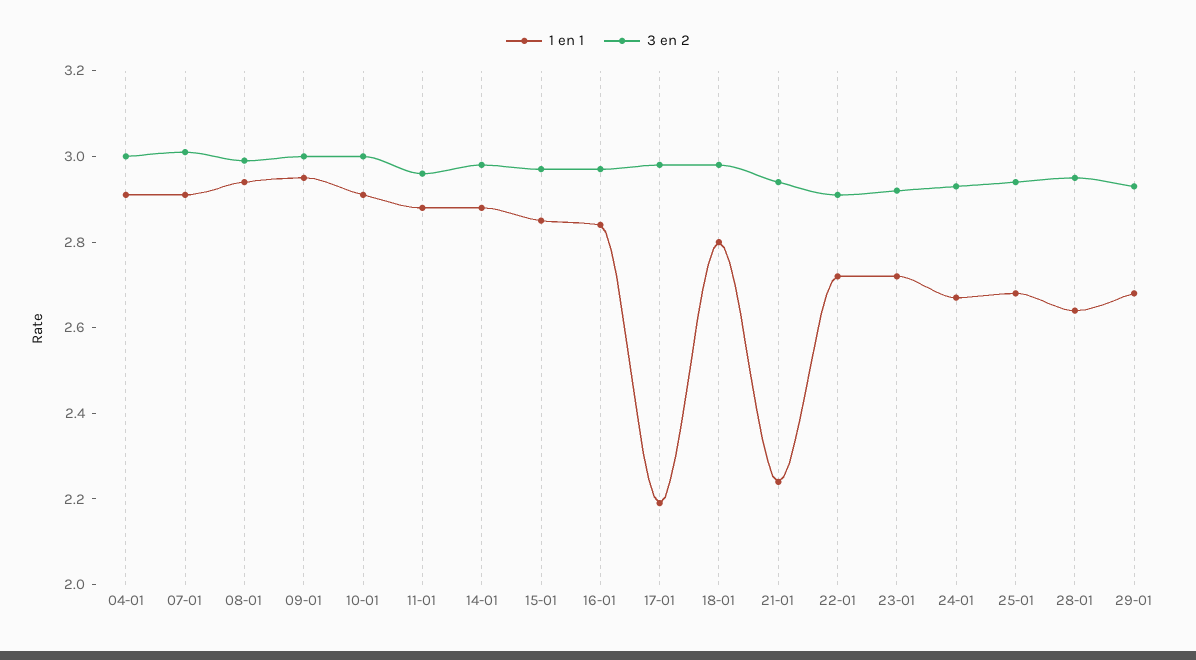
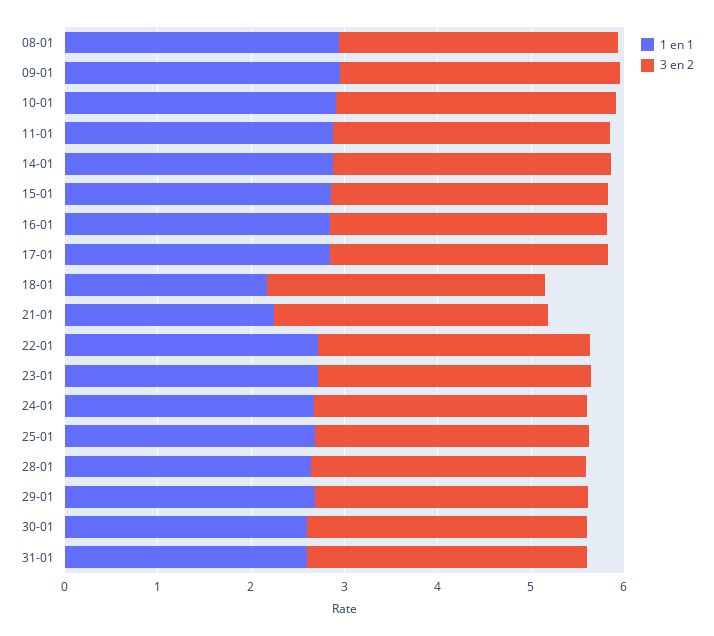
1 en 1, 04-01: 2.9 -> none
3 en 2, 04-01: 3 -> none
1 en 1, 07-01: 2.9 -> none
3 en 2, 07-01: 3 -> none
1 en 1, 17-01: 2.2 -> 2.8
1 en 1, 18-01: 2.8 -> 2.2
1 en 1, 30-01: none -> 2.6
3 en 2, 30-01: none -> 3
1 en 1, 31-01: none -> 2.6
3 en 2, 31-01: none -> 3

